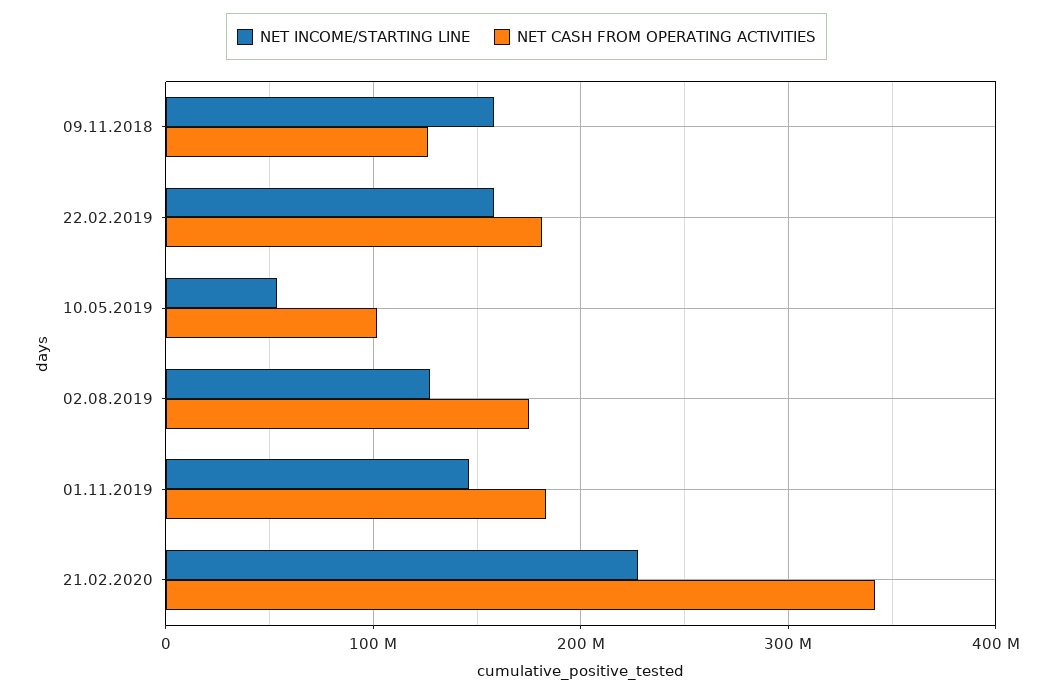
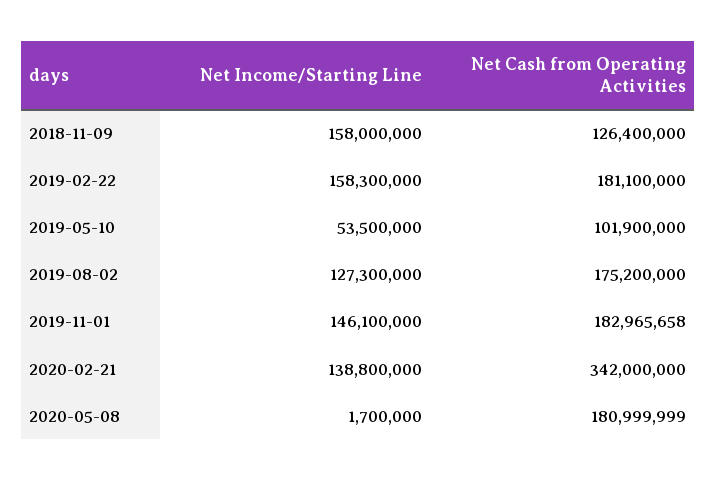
NET INCOME/STARTING LINE, 21.02.2020: 230000000 -> 138800000
NET INCOME/STARTING LINE, 2020-05-08: none -> 1700000
NET CASH FROM OPERATING ACTIVITIES, 2020-05-08: none -> 180999999

